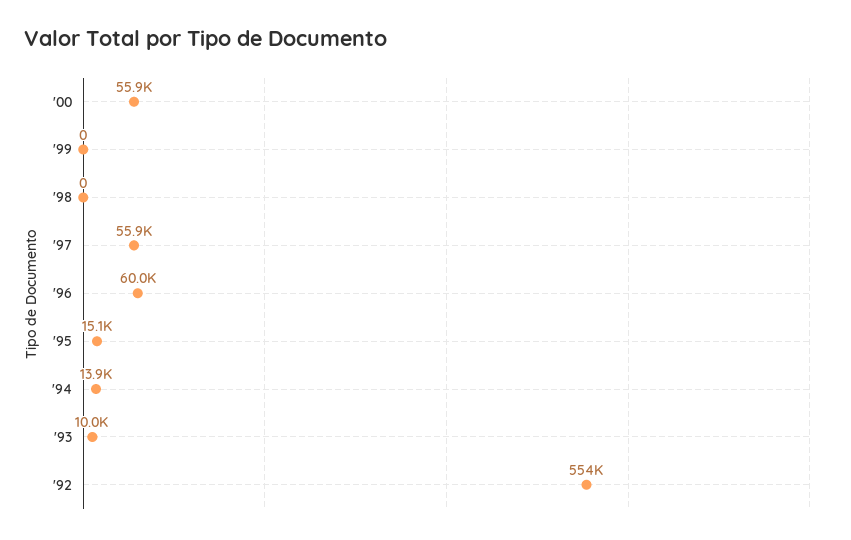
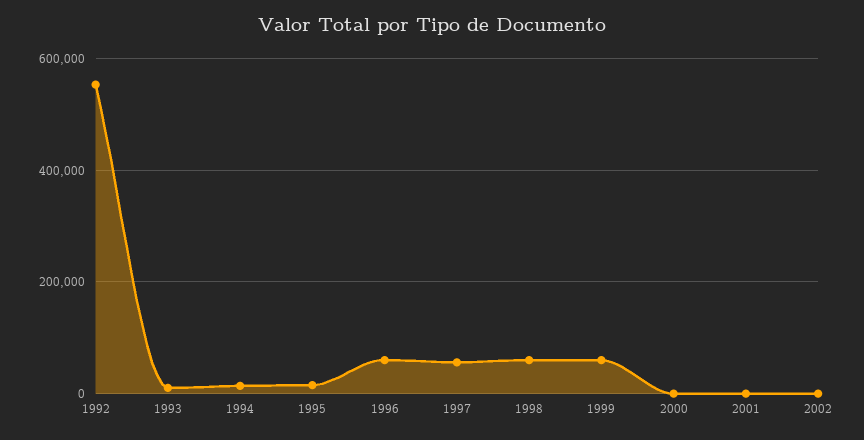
'00: 55900 -> 0
'99: 0 -> 60000
'98: 0 -> 60000
2001: none -> 0
2002: none -> 0

